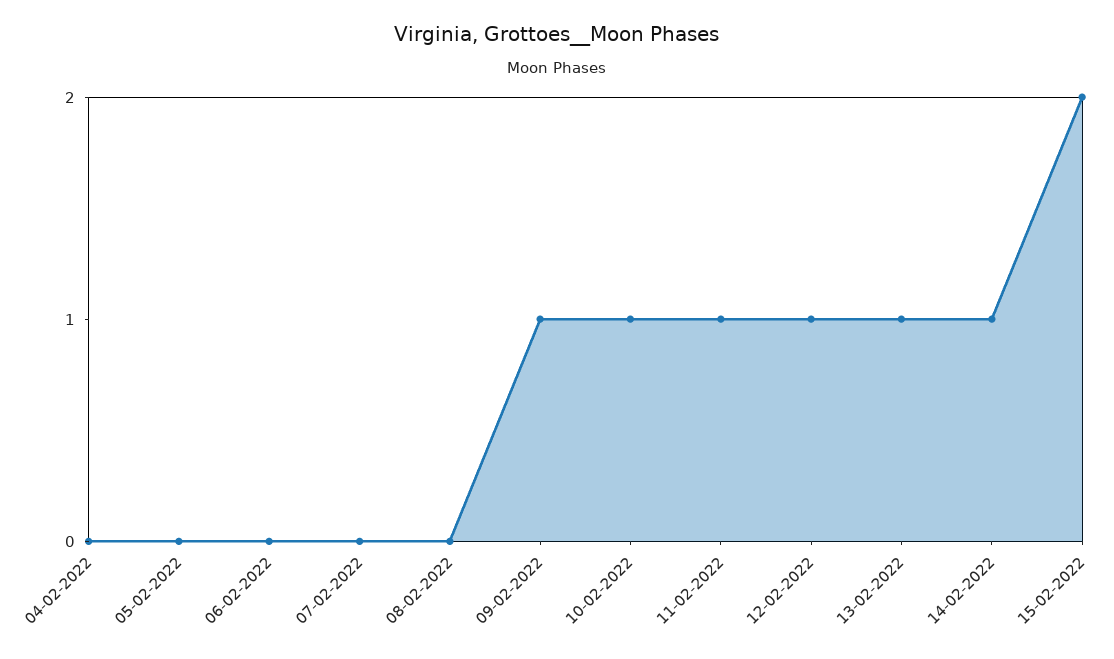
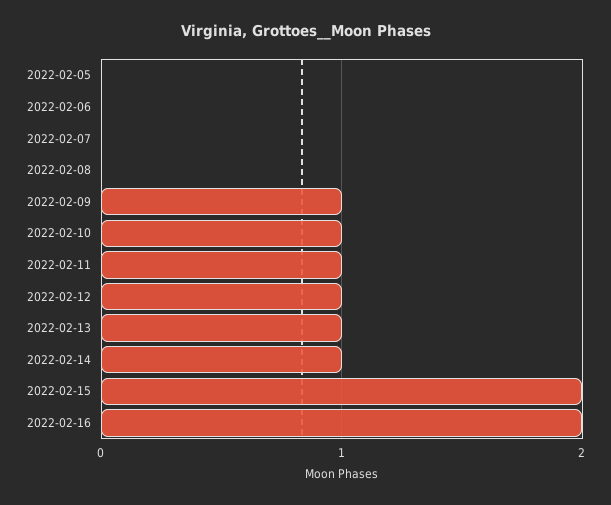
04-02-2022: 0 -> none
2022-02-16: none -> 2

